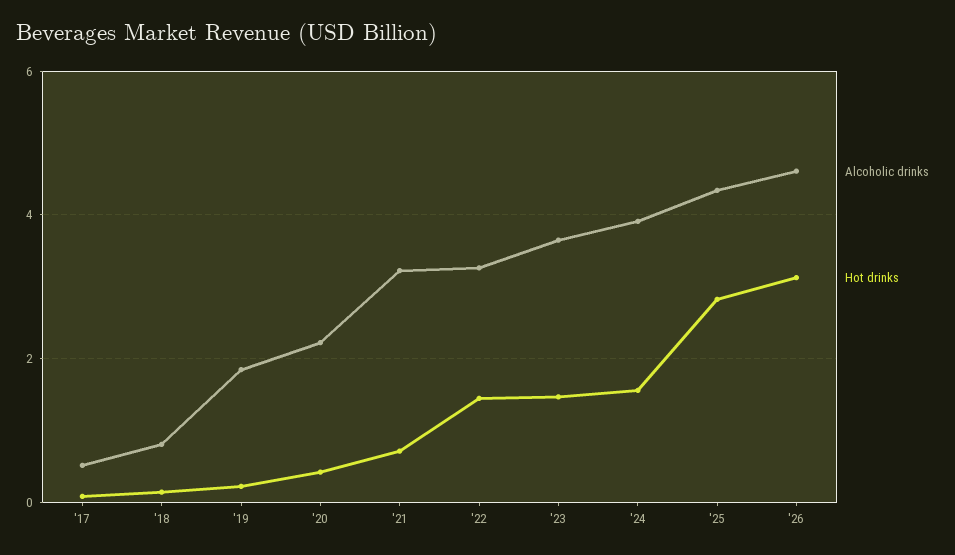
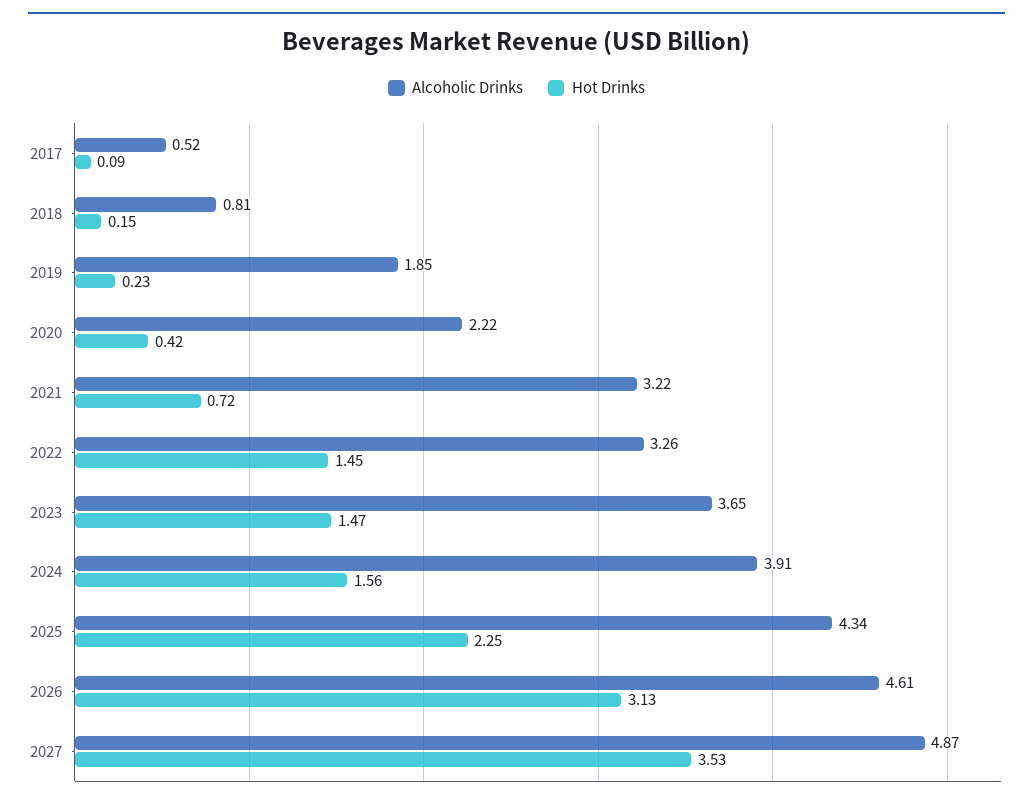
Hot drinks, '25: 2.8 -> 2.25
Alcoholic drinks, 2027: none -> 4.87
Hot drinks, 2027: none -> 3.53

